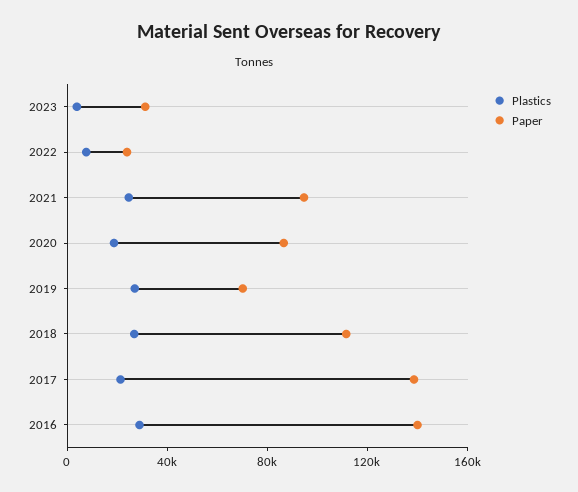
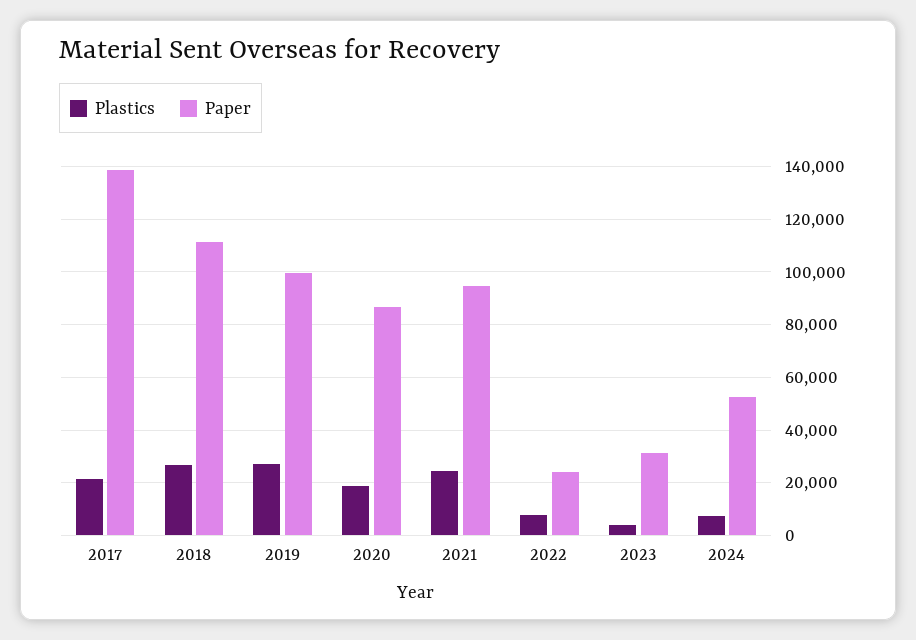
Paper, 2019: 70000 -> 100000
Plastics, 2016: 30000 -> none
Paper, 2016: 140000 -> none
Plastics, 2024: none -> 7500
Paper, 2024: none -> 52500

